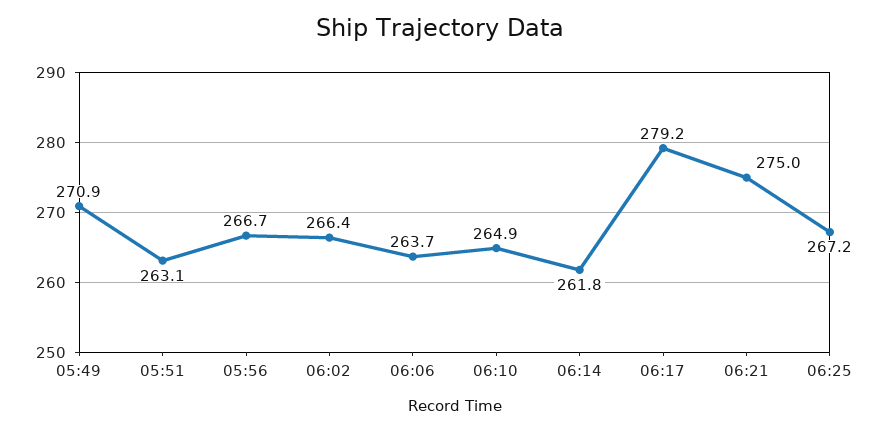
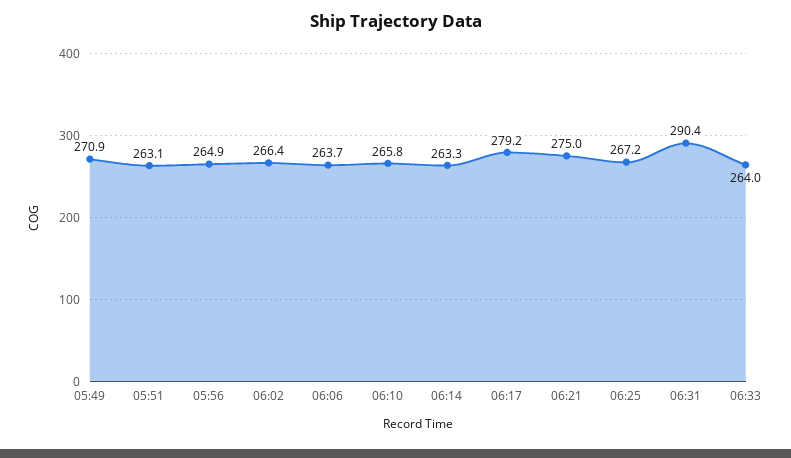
05:56: 266.7 -> 264.9
06:10: 264.9 -> 265.8
06:14: 261.8 -> 263.3
06:31: none -> 290.4
06:33: none -> 264

